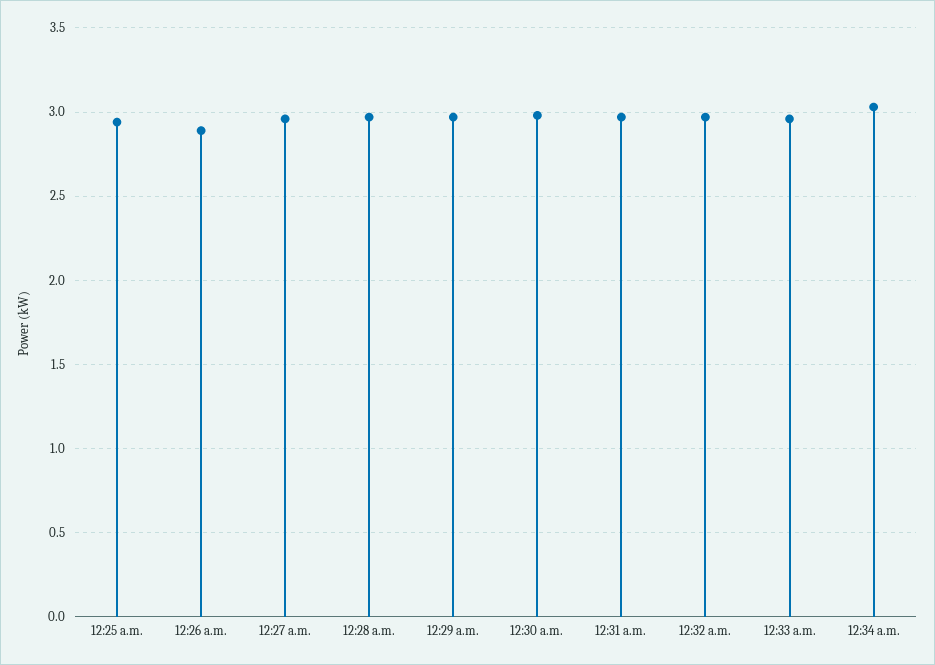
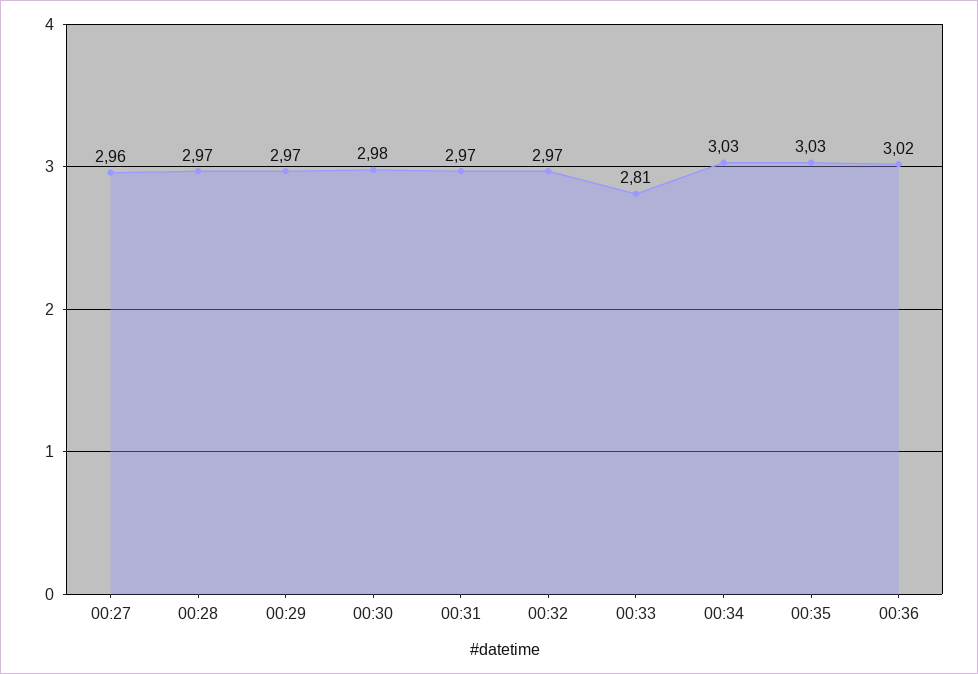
12:25 a.m.: 2.95 -> none
12:26 a.m.: 2.9 -> none
12:33 a.m.: 2.95 -> 2.81
00:35: none -> 3.03
00:36: none -> 3.02

